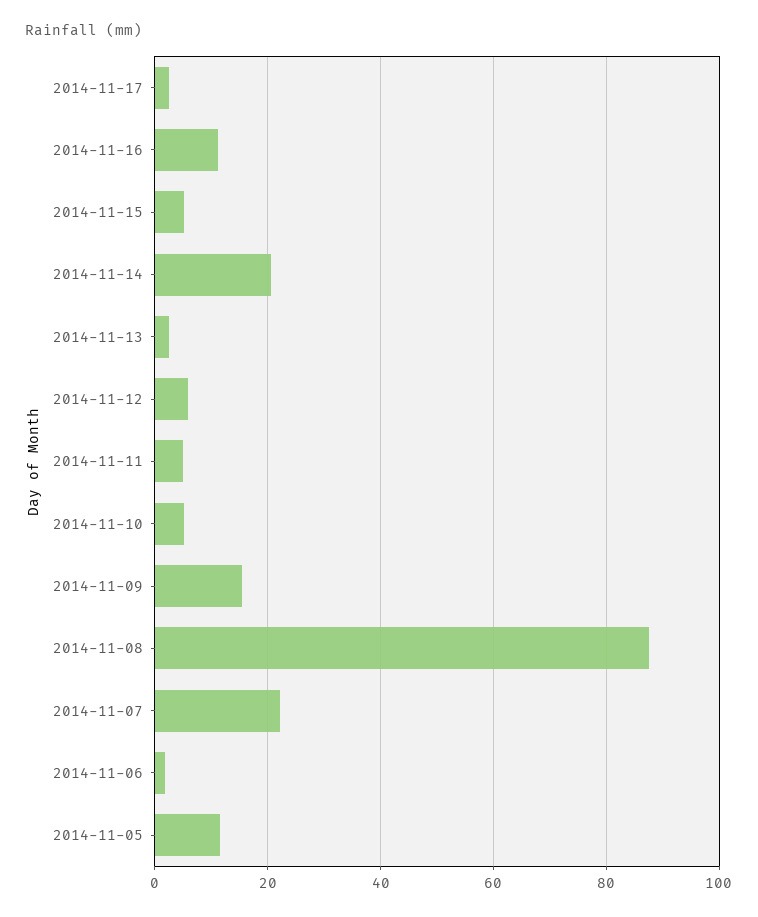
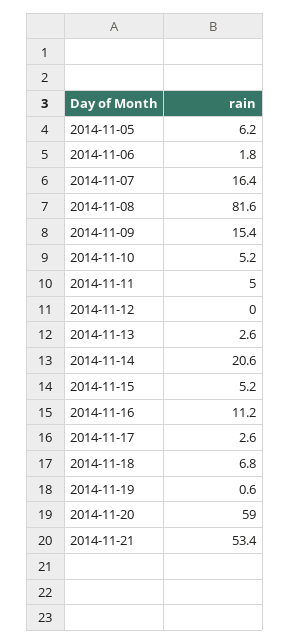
2014-11-12: 6 -> 0
2014-11-08: 88 -> 81.6
2014-11-07: 22 -> 16.4
2014-11-05: 12 -> 6.2
2014-11-18: none -> 6.8
2014-11-19: none -> 0.6
2014-11-20: none -> 59
2014-11-21: none -> 53.4

